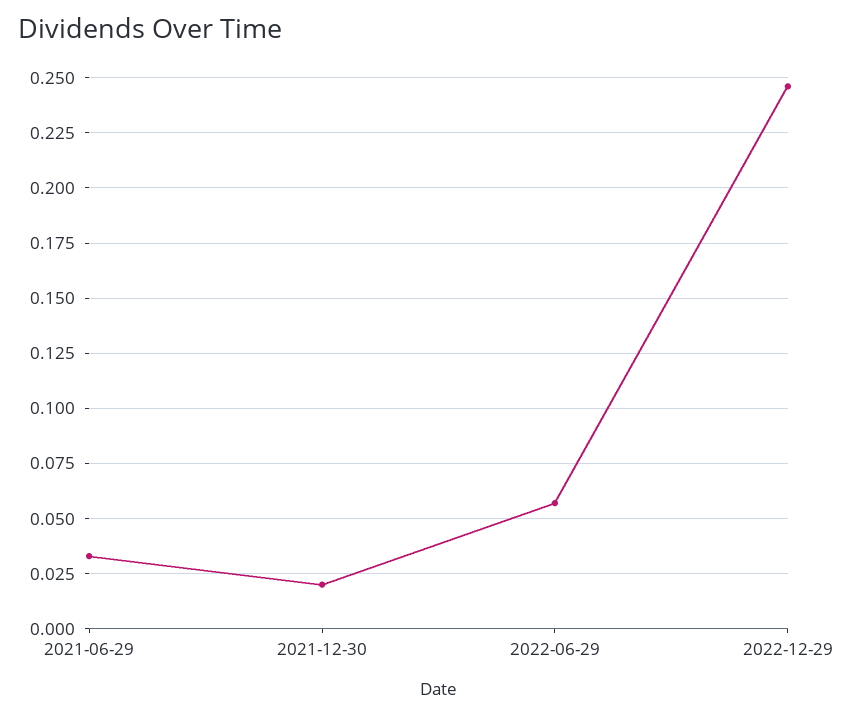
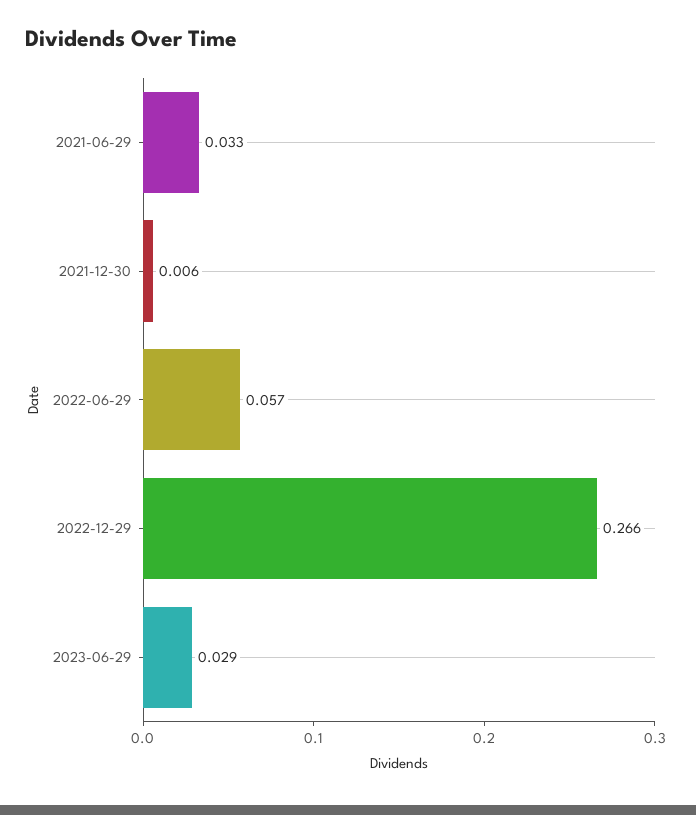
2021-12-30: 0.02 -> 0.006
2022-12-29: 0.245 -> 0.266
2023-06-29: none -> 0.029

